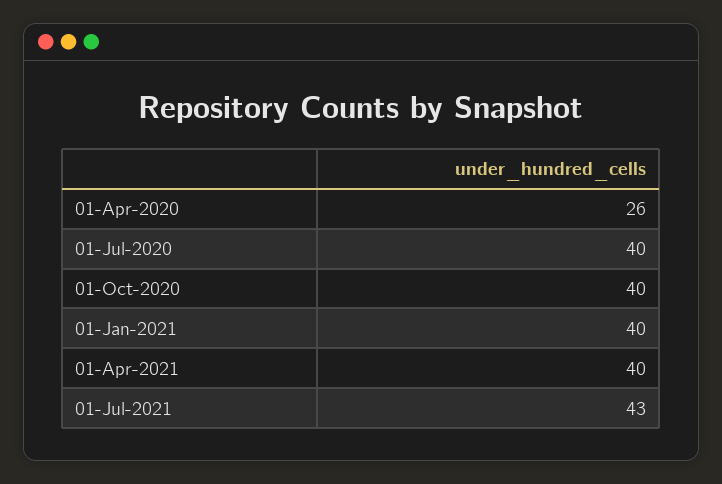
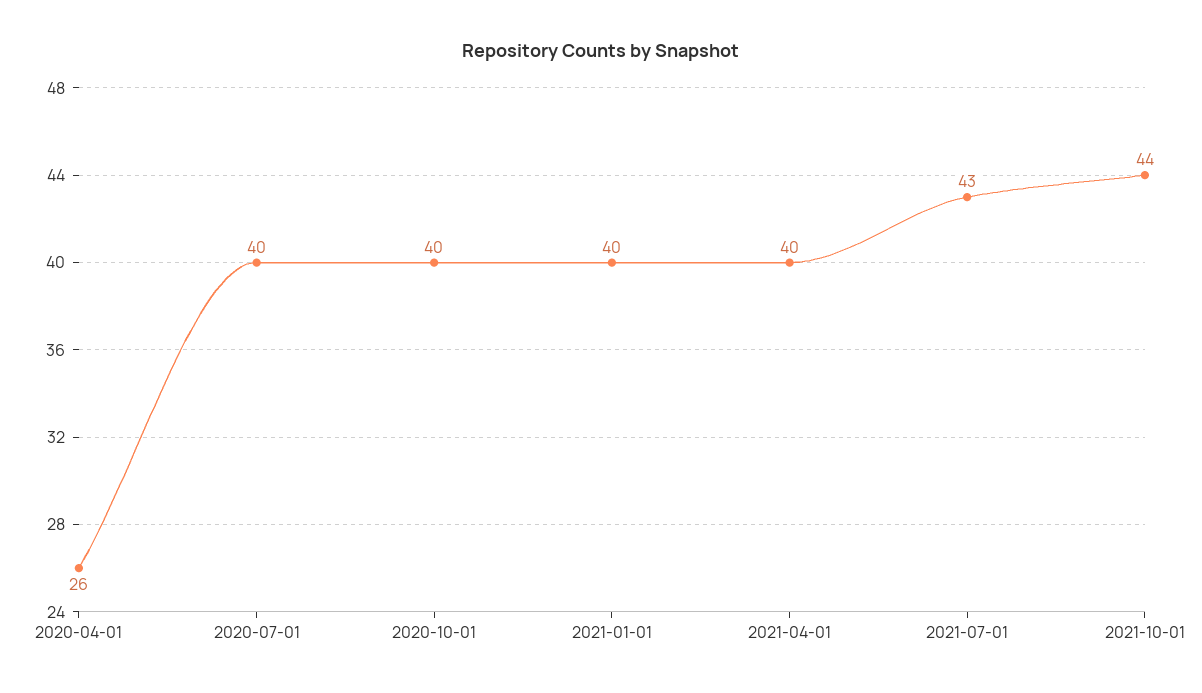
2021-10-01: none -> 44

